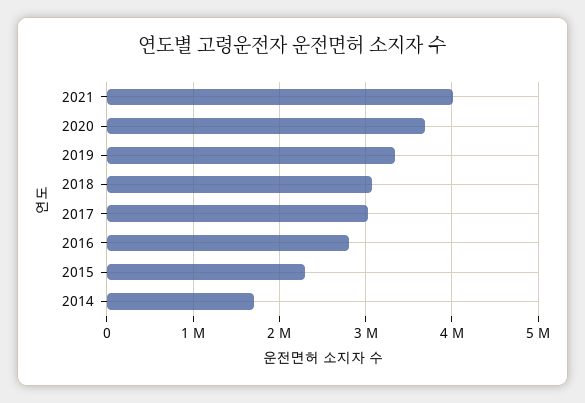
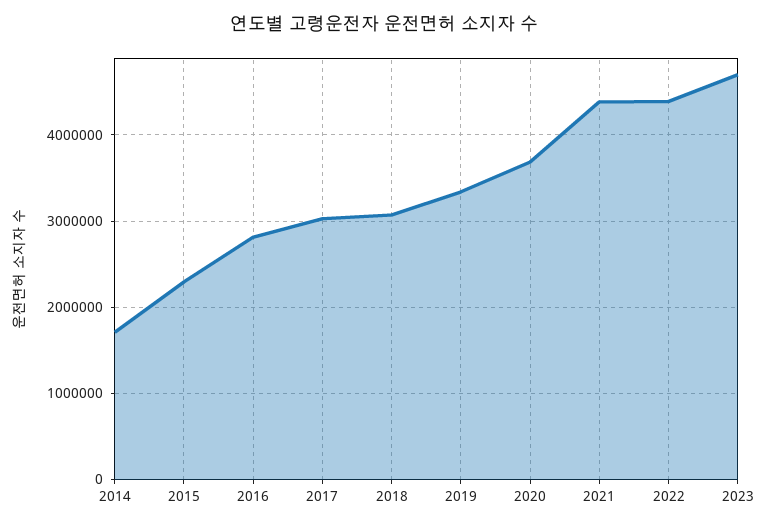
2021: 4000000 -> 4400000
2022: none -> 4400000
2023: none -> 4700000

